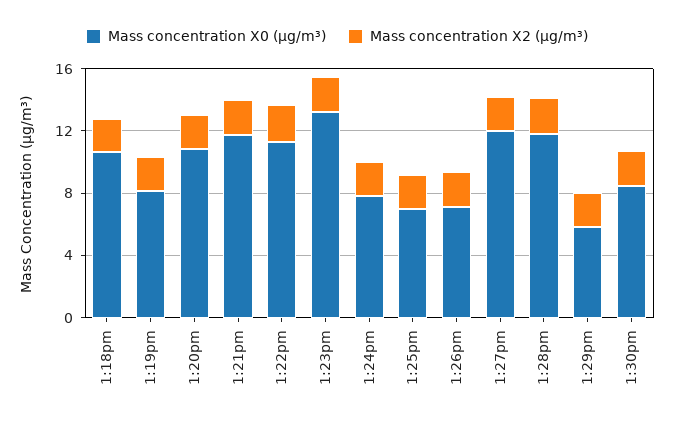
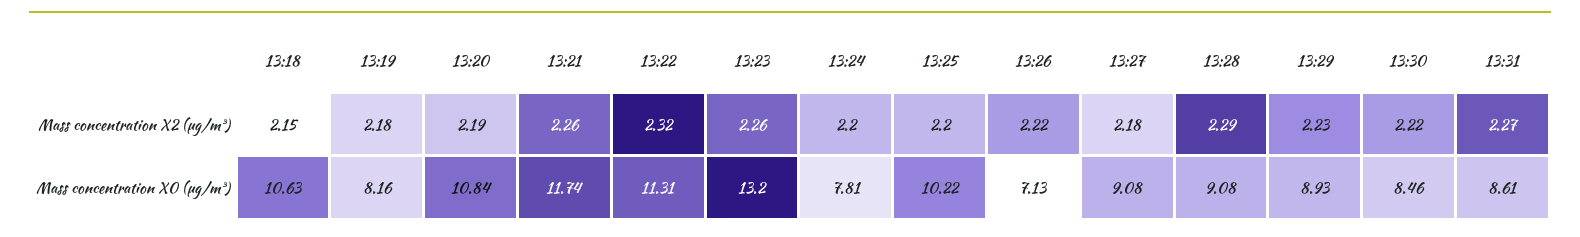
Mass concentration X0 (μg/m³), 1:25pm: 7 -> 10.22
Mass concentration X0 (μg/m³), 1:27pm: 12 -> 9.08
Mass concentration X0 (μg/m³), 1:28pm: 12 -> 9.08
Mass concentration X0 (μg/m³), 1:29pm: 6 -> 8.93
Mass concentration X2 (μg/m³), 13:31: none -> 2.27
Mass concentration X0 (μg/m³), 13:31: none -> 8.61

